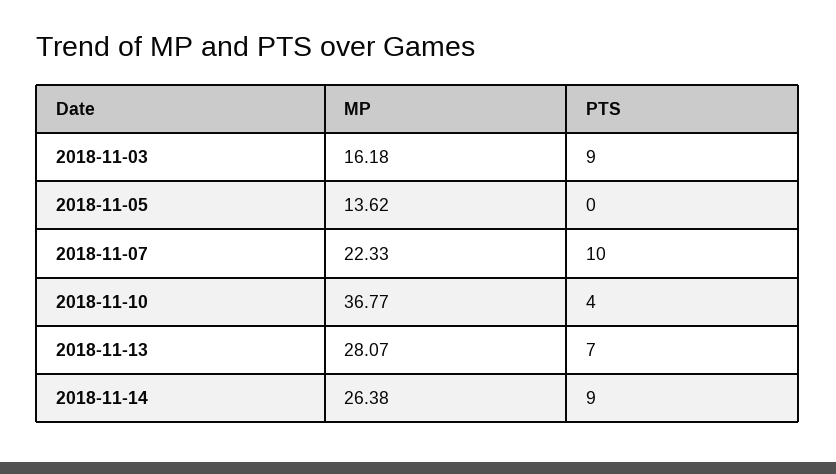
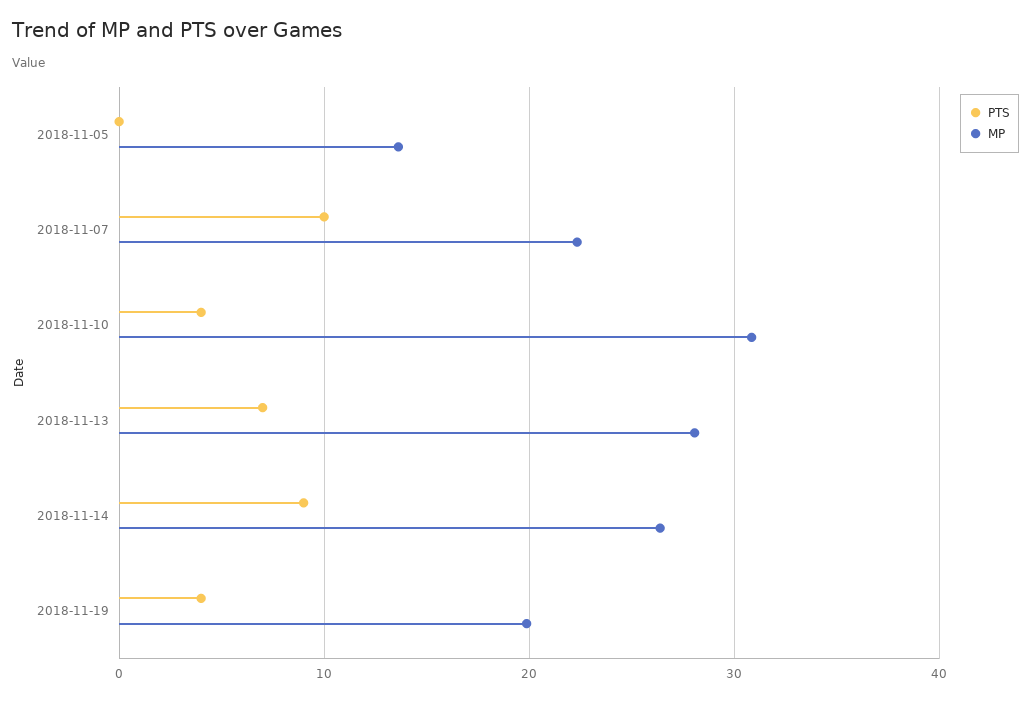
MP, 2018-11-03: 16.18 -> none
PTS, 2018-11-03: 9 -> none
MP, 2018-11-10: 36.77 -> 31
PTS, 2018-11-19: none -> 4
MP, 2018-11-19: none -> 20

